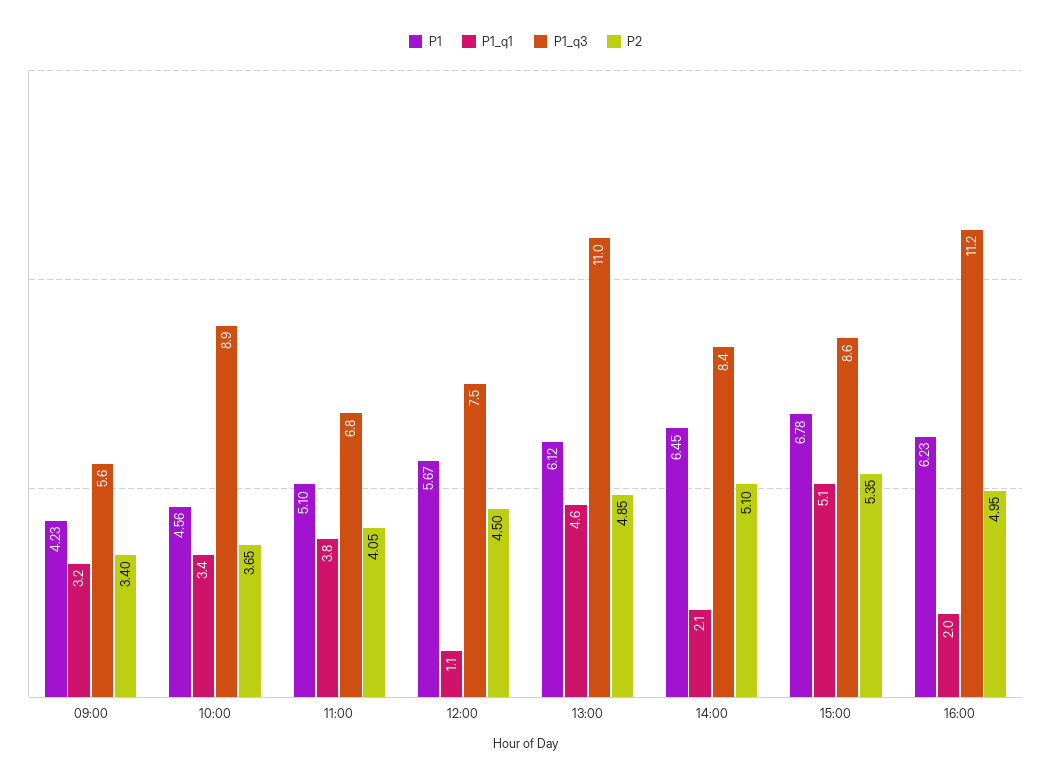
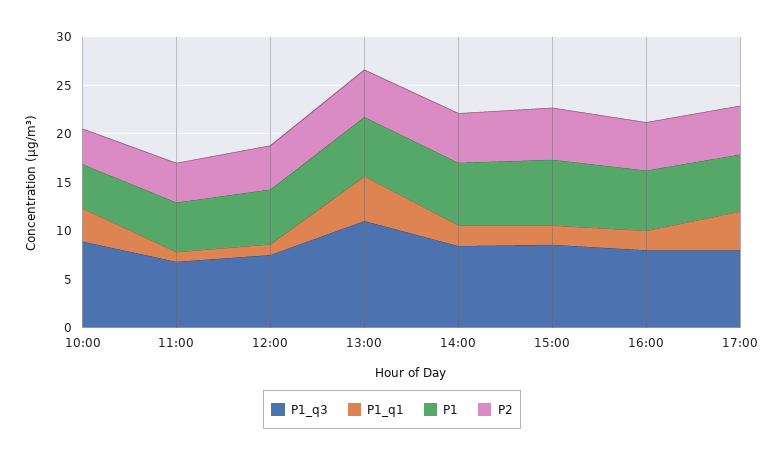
P1, 09:00: 4.23 -> none
P1_q1, 09:00: 3.2 -> none
P1_q3, 09:00: 5.6 -> none
P2, 09:00: 3.4 -> none
P1_q1, 11:00: 3.8 -> 1
P1_q1, 15:00: 5.1 -> 2
P1_q3, 16:00: 11.2 -> 8
P1_q3, 17:00: none -> 8
P1_q1, 17:00: none -> 4
P1, 17:00: none -> 6
P2, 17:00: none -> 5

